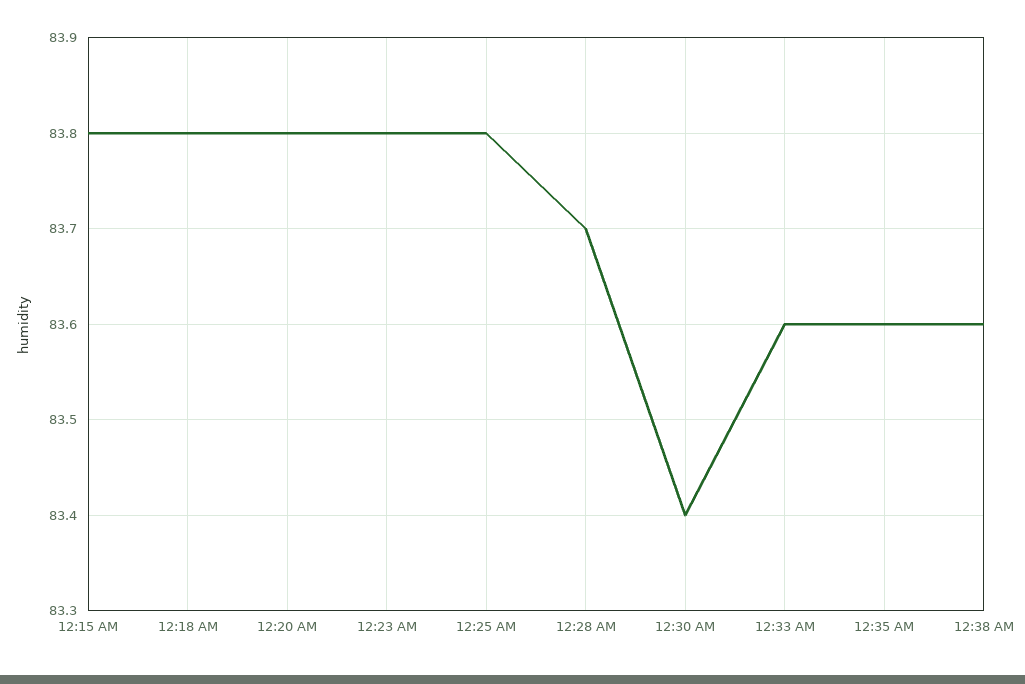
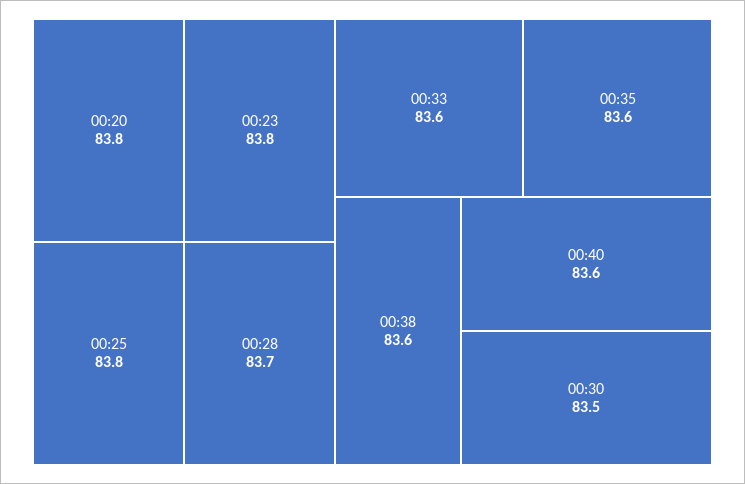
12:15 AM: 83.8 -> none
12:18 AM: 83.8 -> none
12:30 AM: 83.4 -> 83.5
00:40: none -> 83.6

